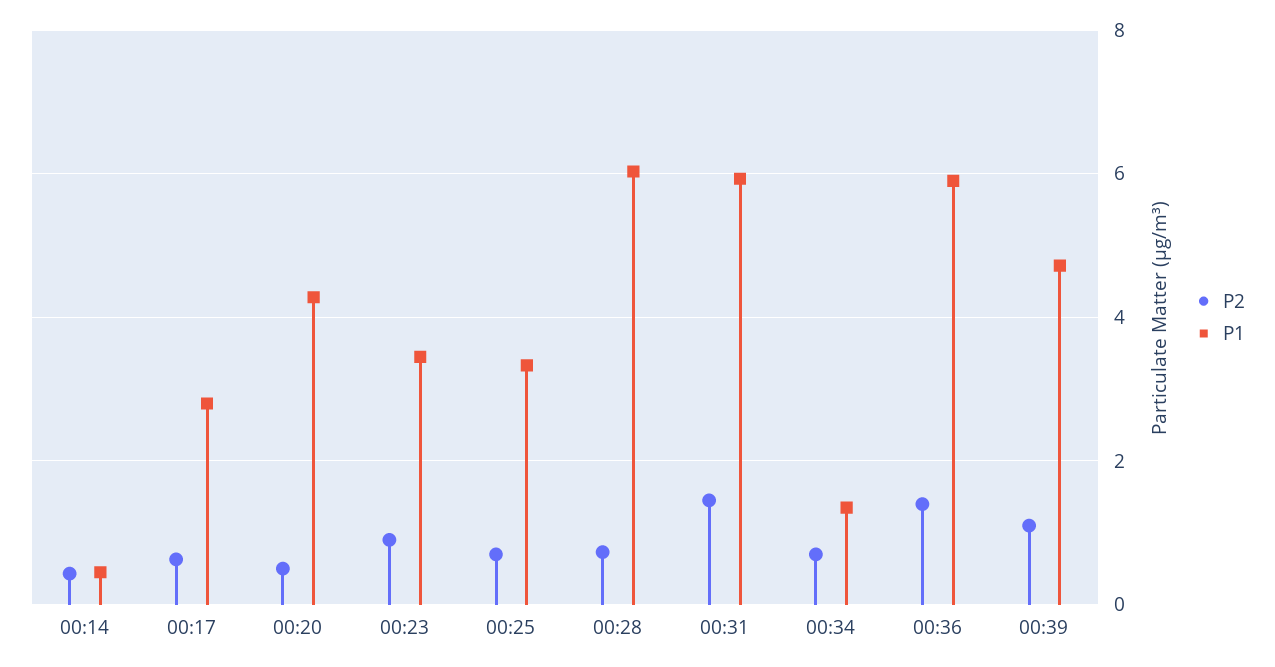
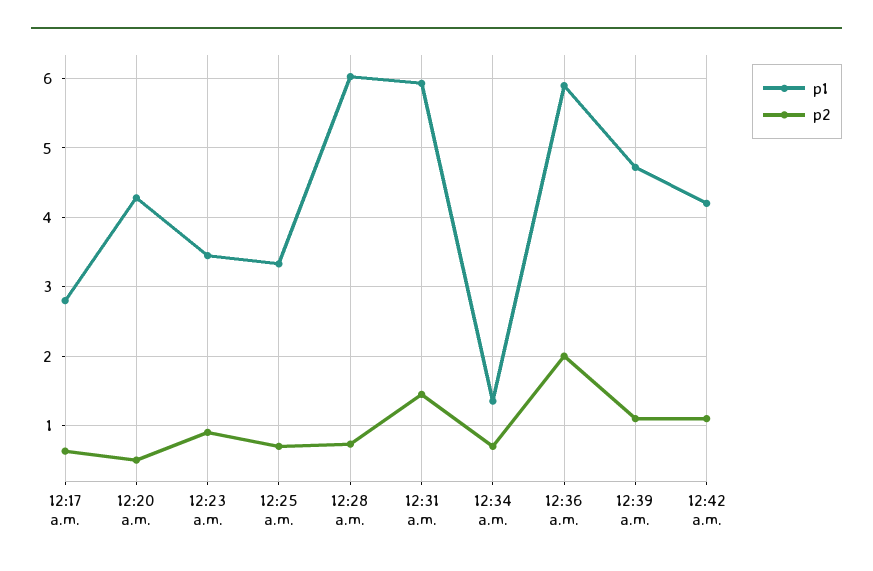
P2, 00:14: 0.4 -> none
P1, 00:14: 0.4 -> none
P2, 00:36: 1.4 -> 2
P1, 12:42 a.m.: none -> 4.2
P2, 12:42 a.m.: none -> 1.1

